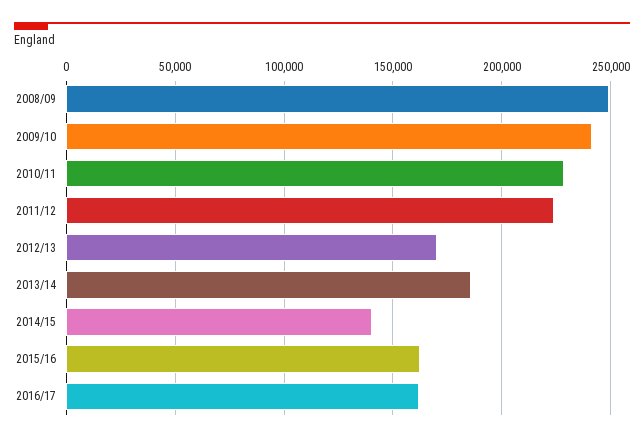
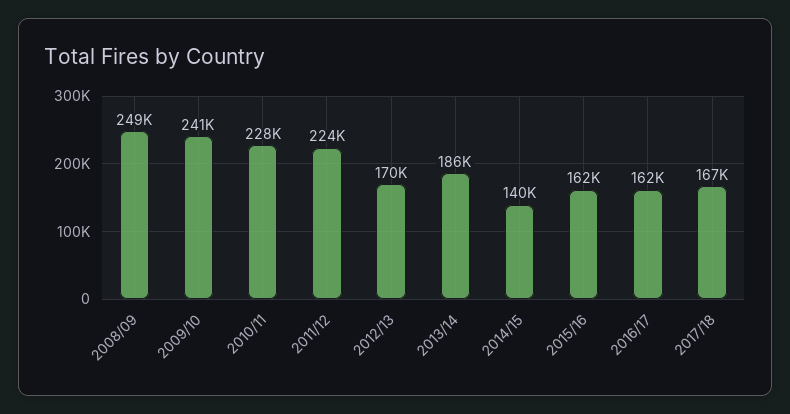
2017/18: none -> 167000

